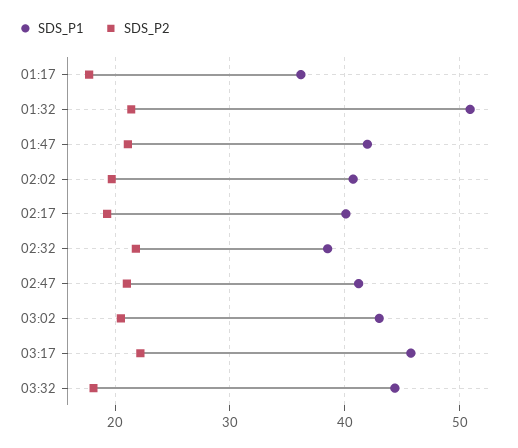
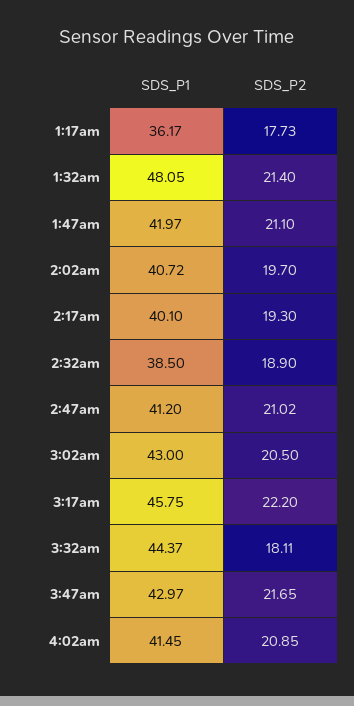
SDS_P1, 01:32: 51 -> 48.05
SDS_P2, 02:32: 22 -> 18.9
SDS_P1, 3:47am: none -> 42.97
SDS_P2, 3:47am: none -> 21.65
SDS_P1, 4:02am: none -> 41.45
SDS_P2, 4:02am: none -> 20.85

